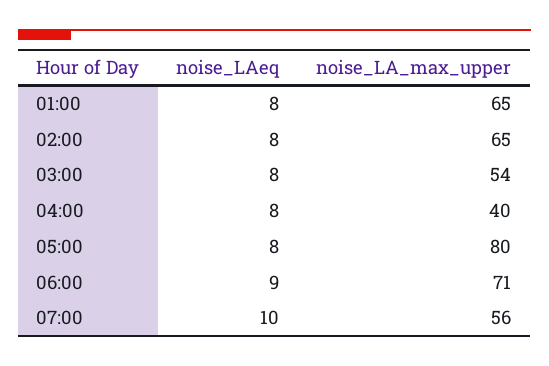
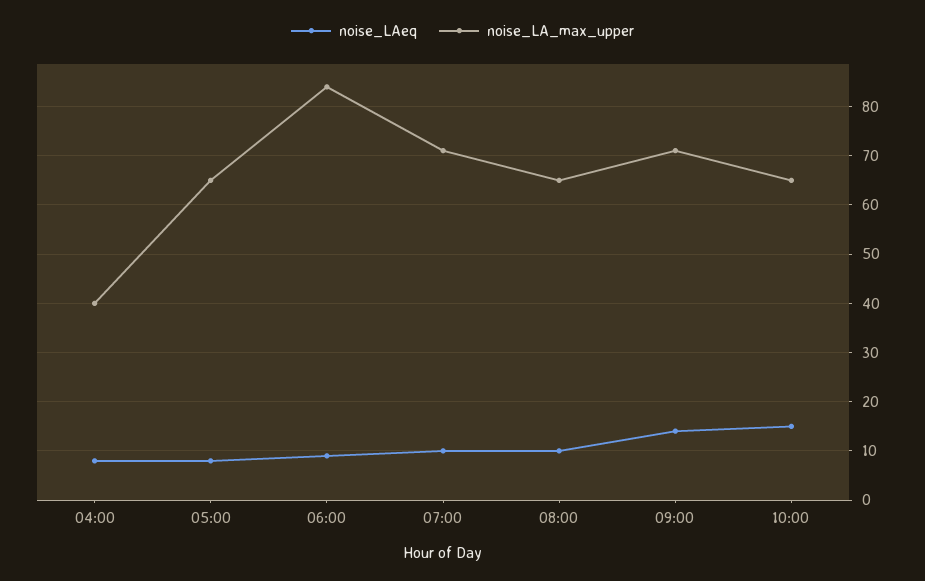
noise_LAeq, 01:00: 8 -> none
noise_LA_max_upper, 01:00: 65 -> none
noise_LAeq, 02:00: 8 -> none
noise_LA_max_upper, 02:00: 65 -> none
noise_LAeq, 03:00: 8 -> none
noise_LA_max_upper, 03:00: 54 -> none
noise_LA_max_upper, 05:00: 80 -> 65
noise_LA_max_upper, 06:00: 71 -> 85
noise_LA_max_upper, 07:00: 56 -> 70
noise_LAeq, 08:00: none -> 10
noise_LA_max_upper, 08:00: none -> 65
noise_LAeq, 09:00: none -> 15
noise_LA_max_upper, 09:00: none -> 70
noise_LAeq, 10:00: none -> 15
noise_LA_max_upper, 10:00: none -> 65

